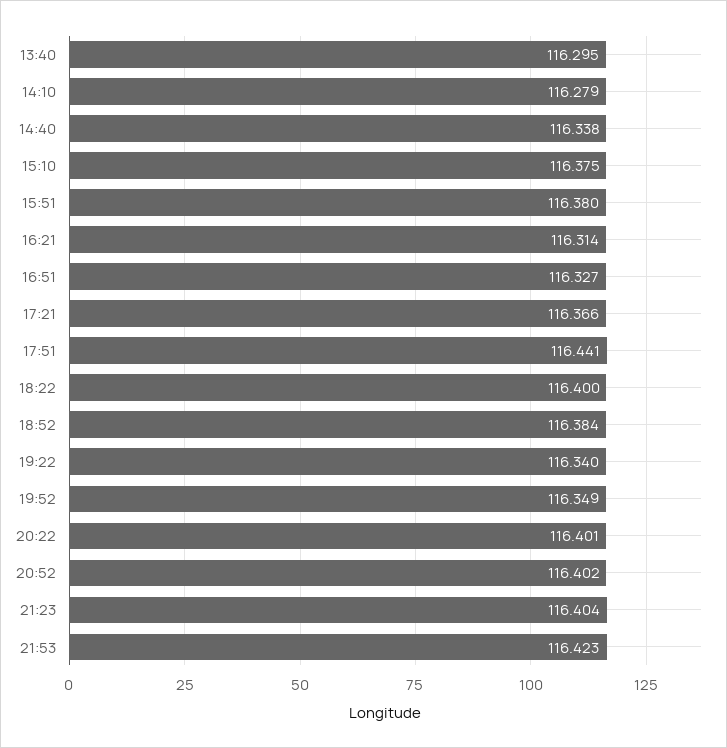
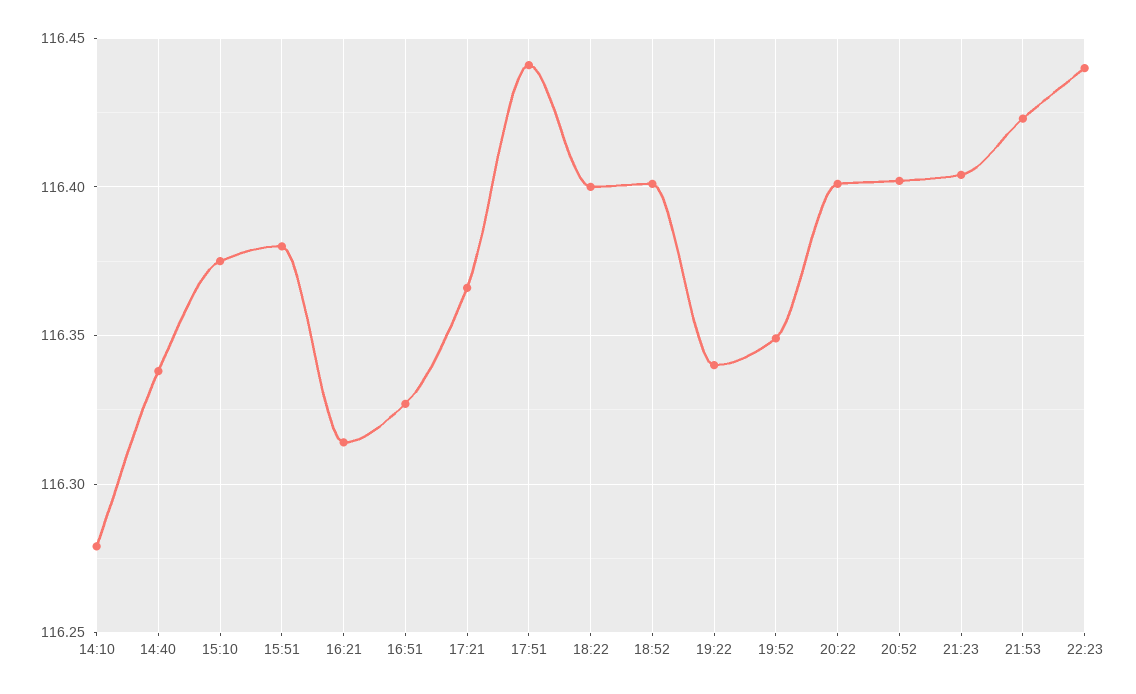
13:40: 116.295 -> none
18:52: 116.384 -> 116.4
22:23: none -> 116.44

